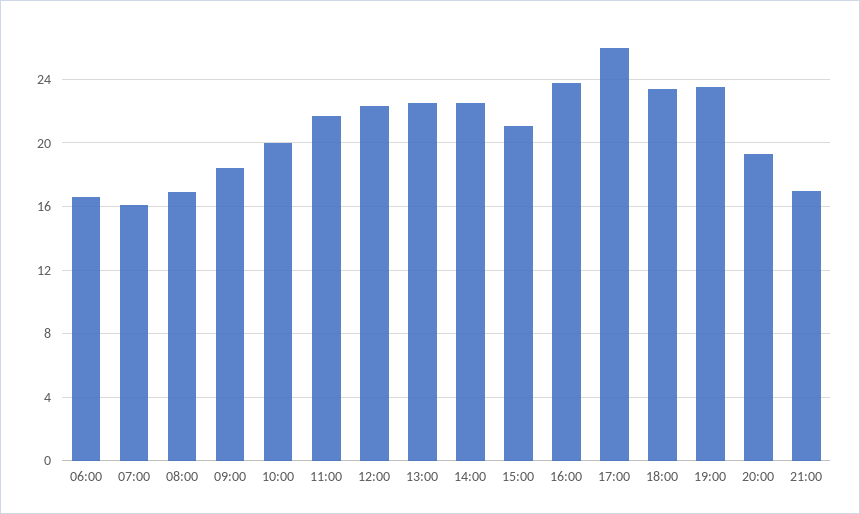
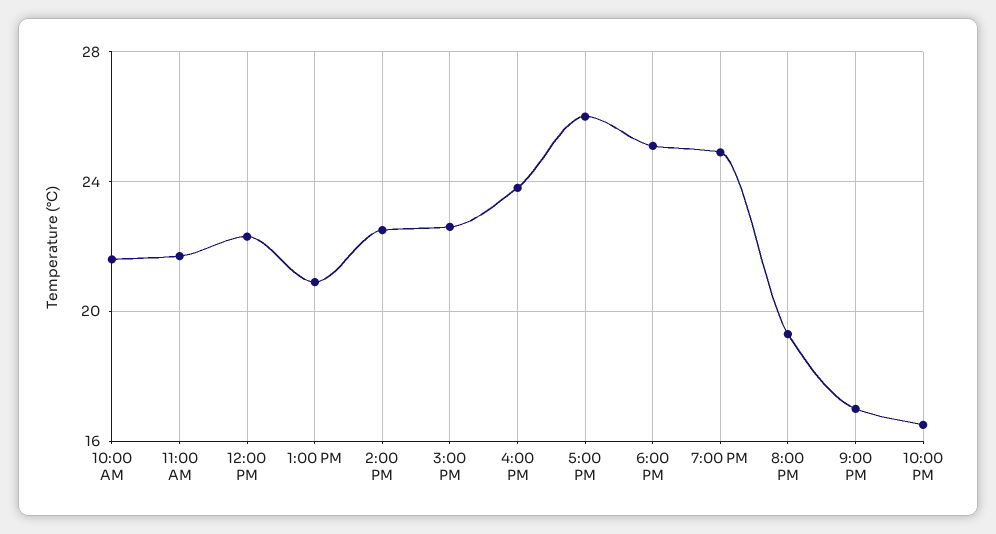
06:00: 16.5 -> none
07:00: 16 -> none
08:00: 17 -> none
09:00: 18.5 -> none
10:00: 20 -> 21.5
13:00: 22.5 -> 21
15:00: 21 -> 22.5
18:00: 23.5 -> 25
19:00: 23.5 -> 25
10:00 PM: none -> 16.5

